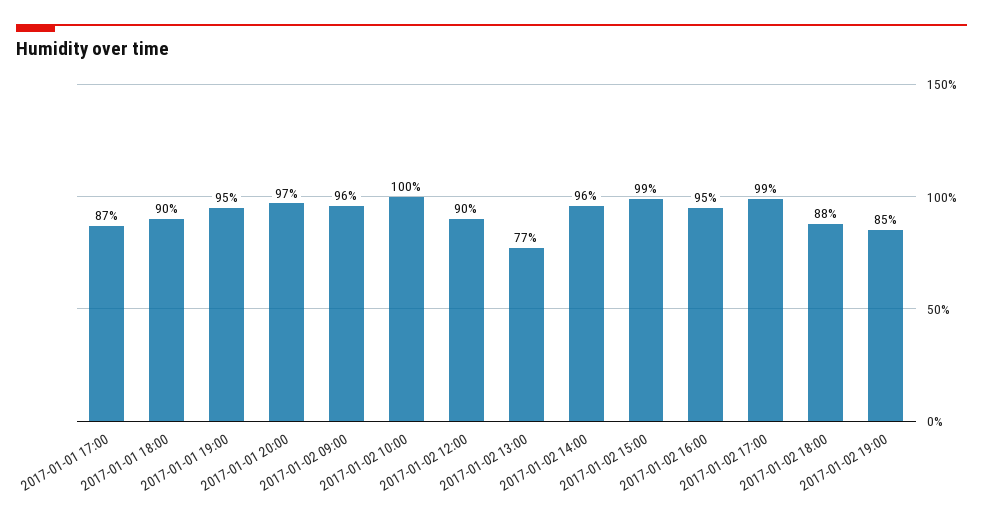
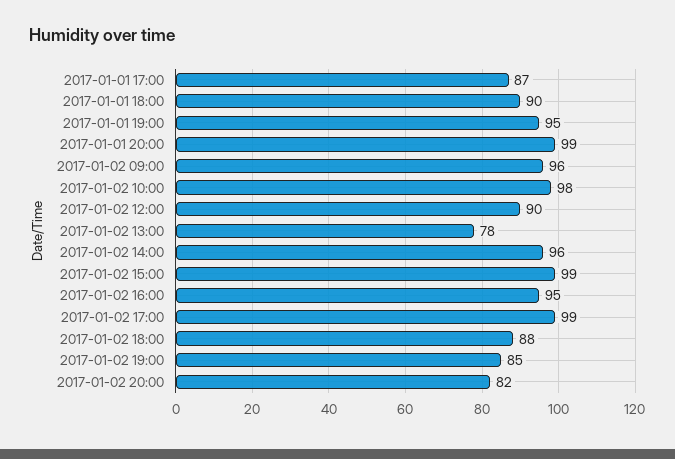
2017-01-01 20:00: 97 -> 99
2017-01-02 10:00: 100 -> 98
2017-01-02 13:00: 77 -> 78
2017-01-02 20:00: none -> 82

